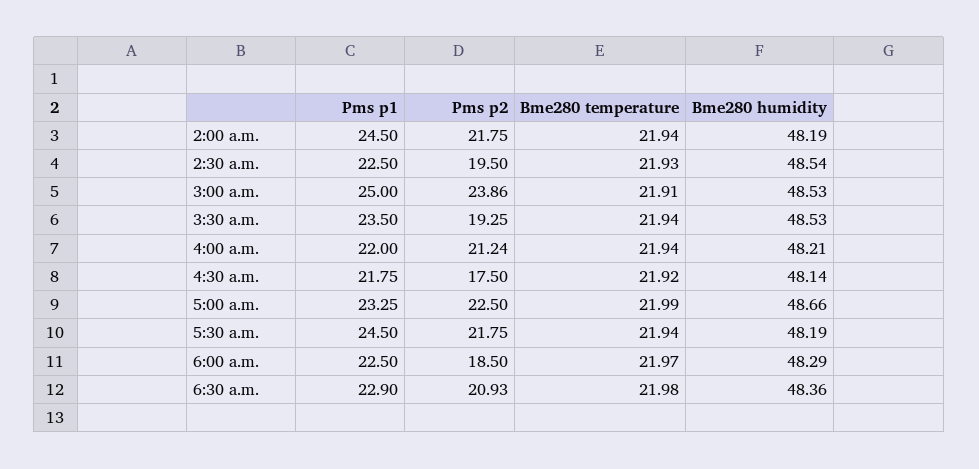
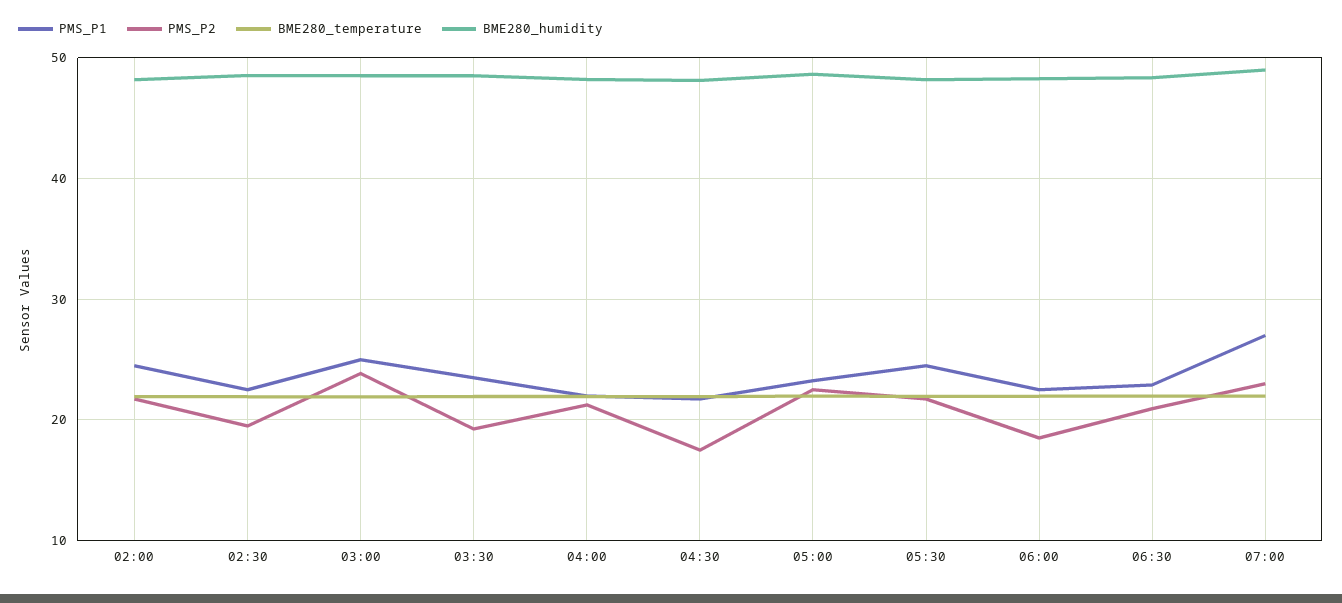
Pms p1, 07:00: none -> 27
Pms p2, 07:00: none -> 23
Bme280 temperature, 07:00: none -> 22
Bme280 humidity, 07:00: none -> 49

